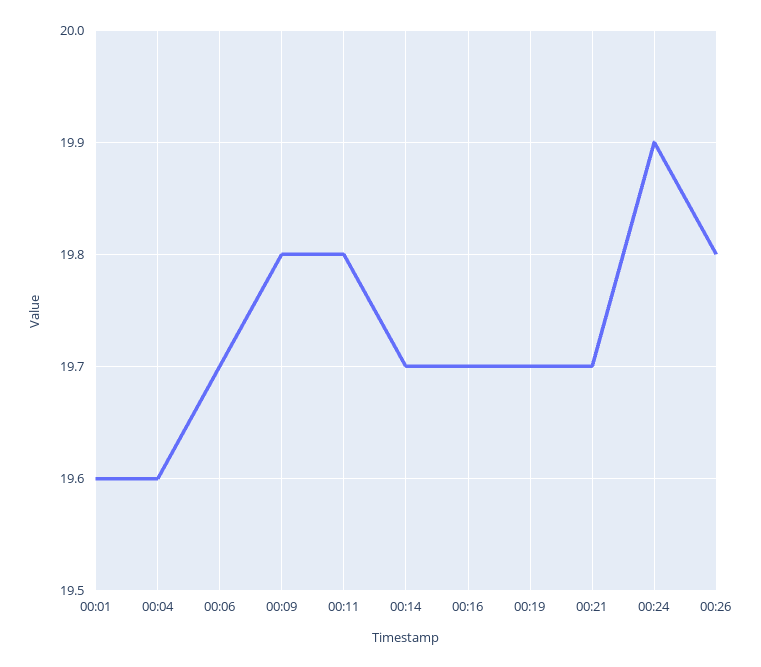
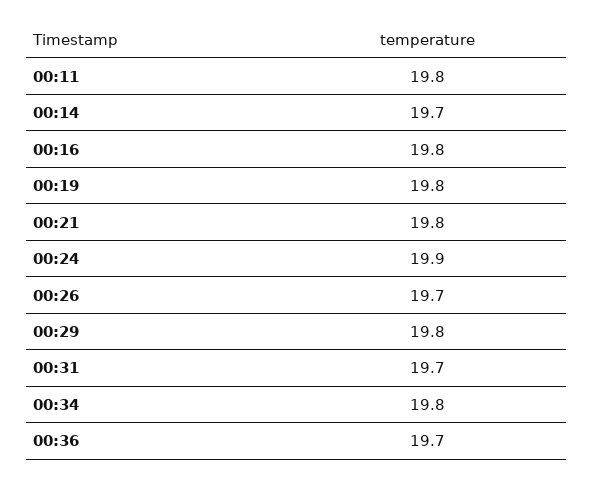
00:01: 19.6 -> none
00:04: 19.6 -> none
00:06: 19.7 -> none
00:09: 19.8 -> none
00:16: 19.7 -> 19.8
00:19: 19.7 -> 19.8
00:21: 19.7 -> 19.8
00:26: 19.8 -> 19.7
00:29: none -> 19.8
00:31: none -> 19.7
00:34: none -> 19.8
00:36: none -> 19.7

